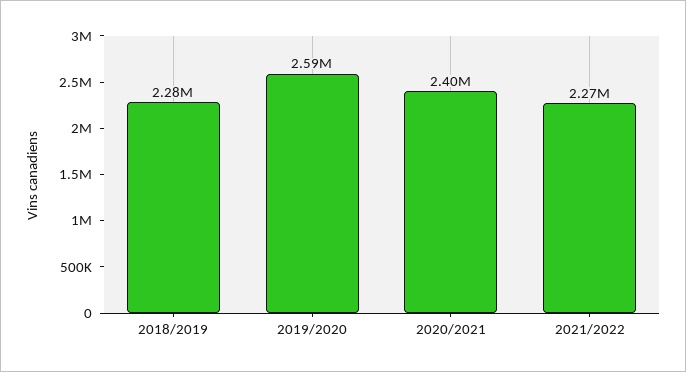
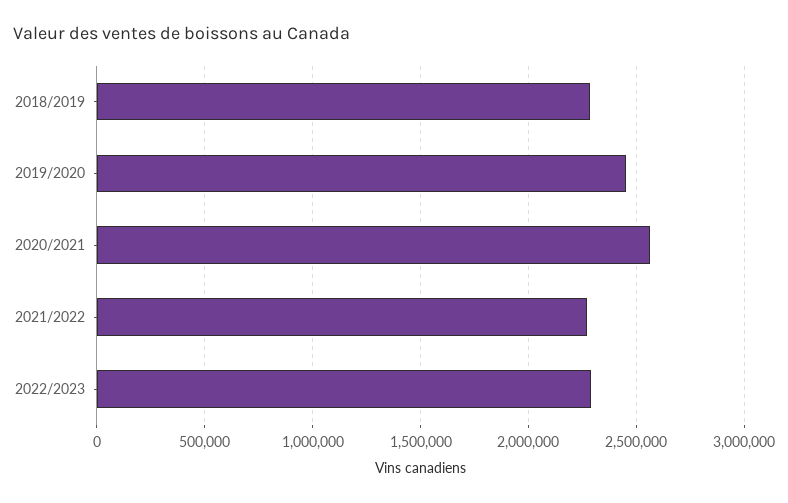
2019/2020: 2590000 -> 2450000
2020/2021: 2400000 -> 2550000
2022/2023: none -> 2300000

